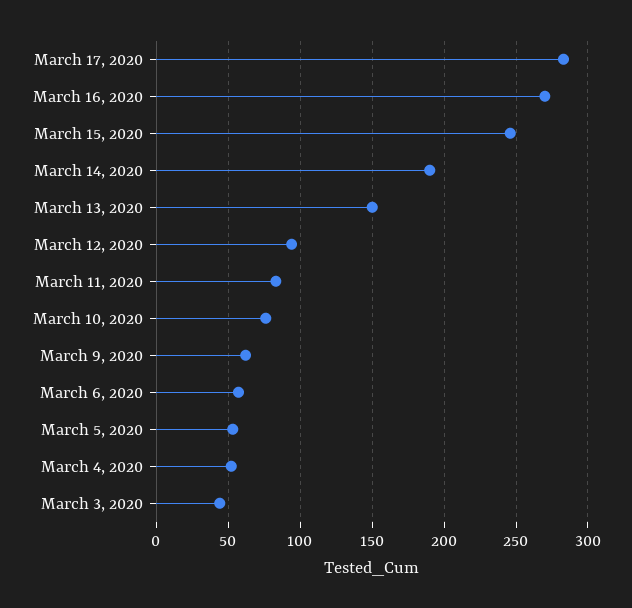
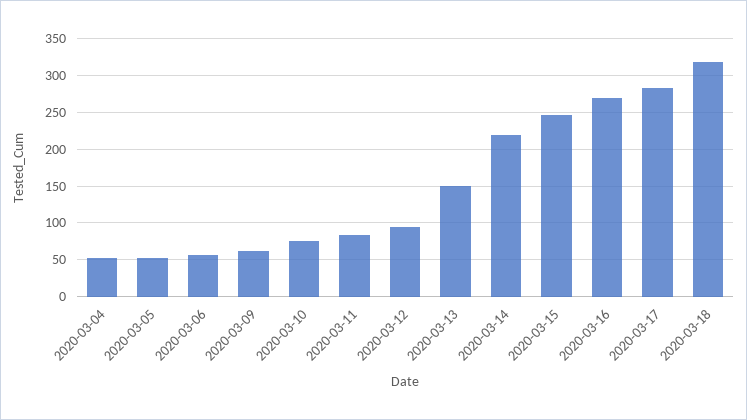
March 14, 2020: 190 -> 220
March 3, 2020: 45 -> none
2020-03-18: none -> 320

